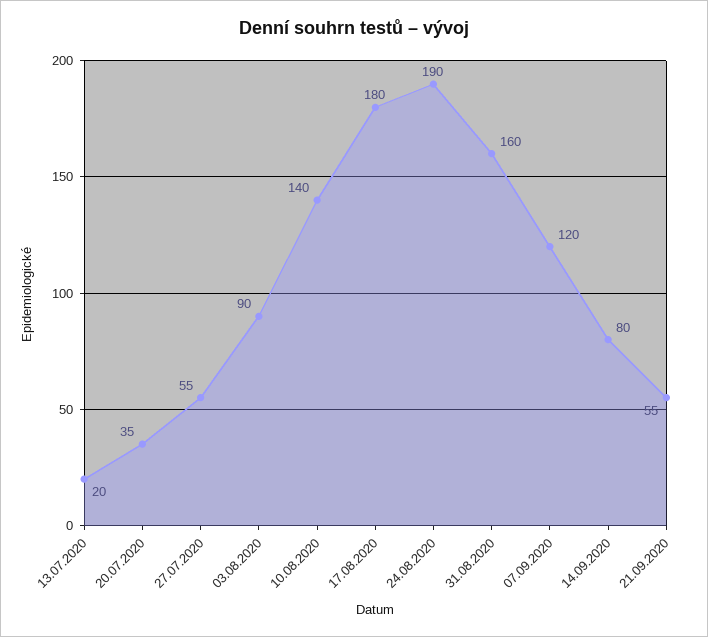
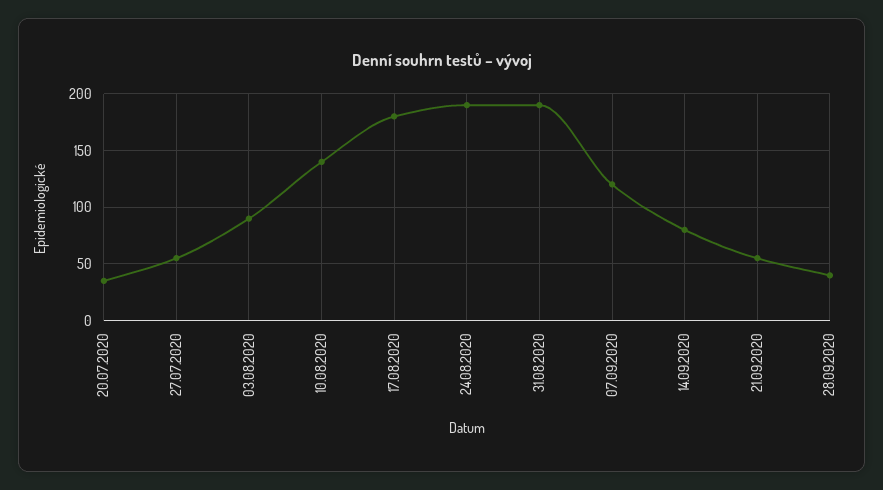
13.07.2020: 20 -> none
31.08.2020: 160 -> 190
28.09.2020: none -> 40

